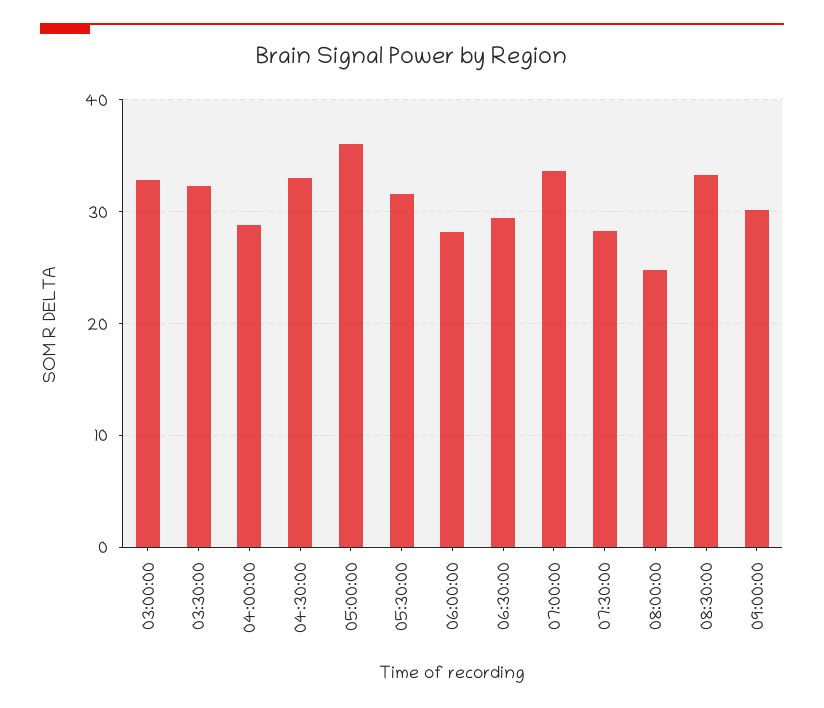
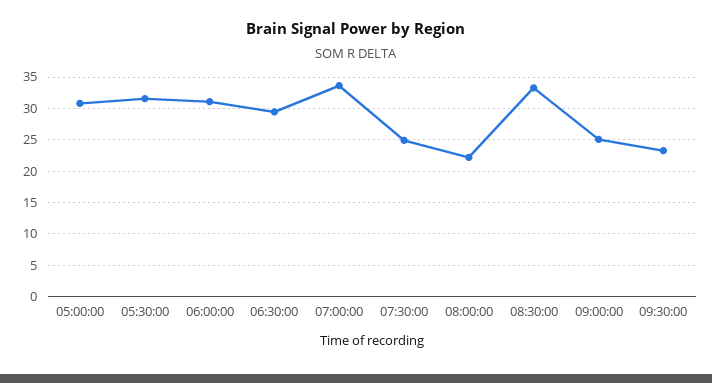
03:00:00: 33 -> none
03:30:00: 32 -> none
04:00:00: 29 -> none
04:30:00: 33 -> none
05:00:00: 36 -> 31
06:00:00: 28 -> 31
07:30:00: 28 -> 25
08:00:00: 25 -> 22
09:00:00: 30 -> 25
09:30:00: none -> 23

